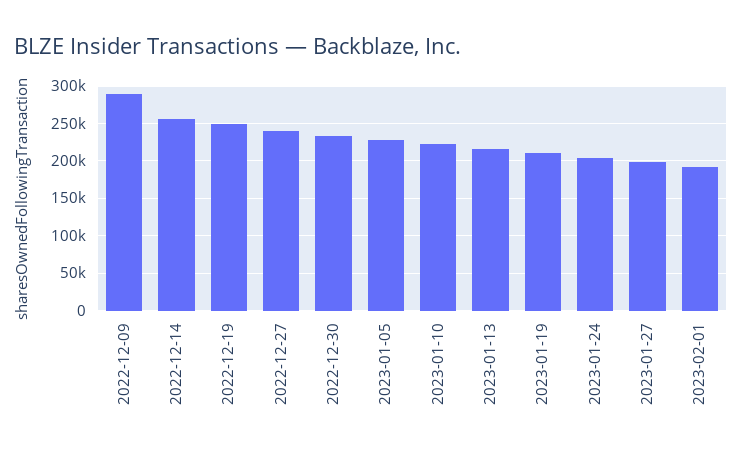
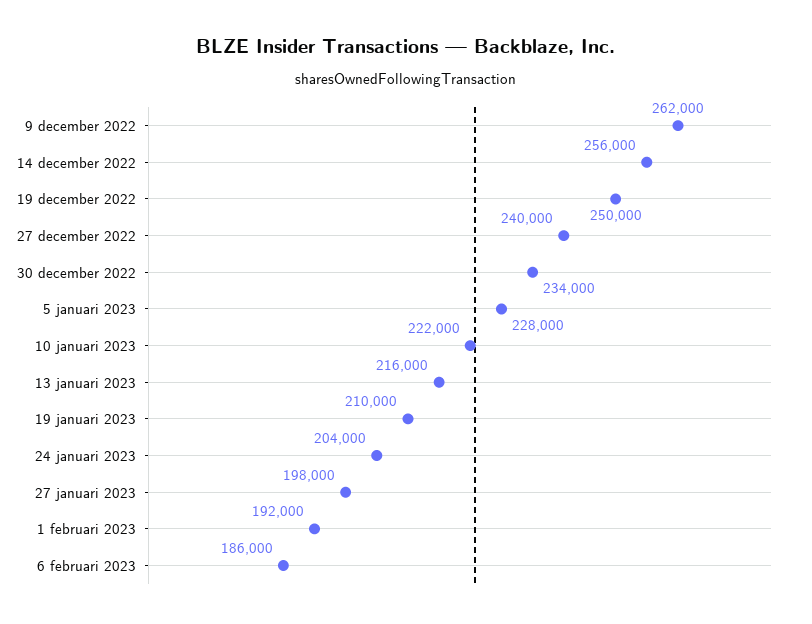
2022-12-09: 290000 -> 262000
6 februari 2023: none -> 186000

